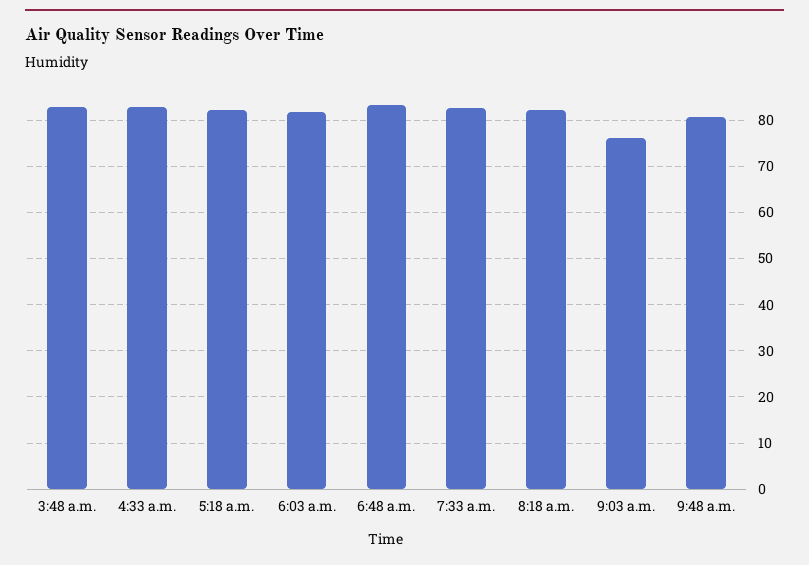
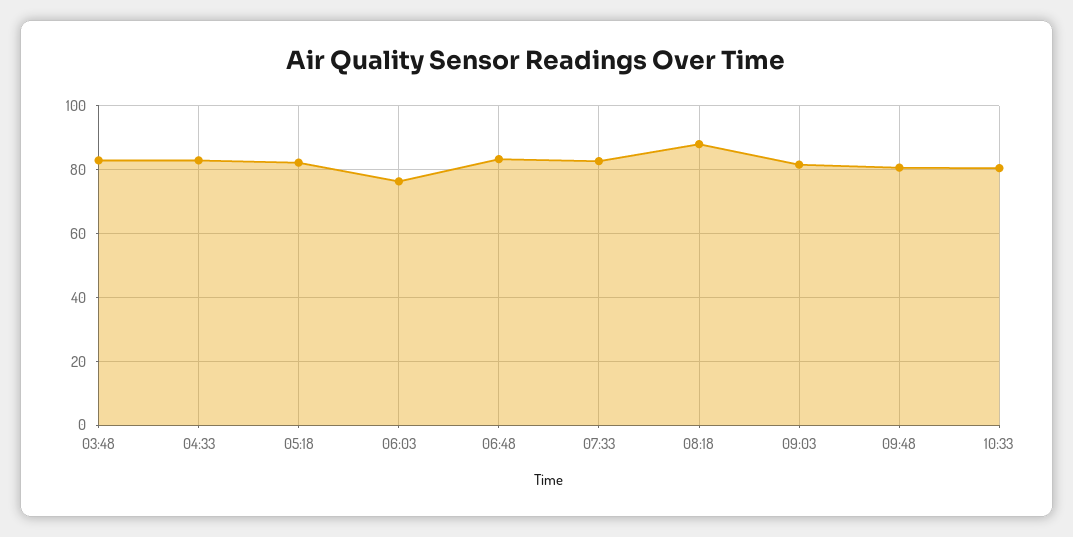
6:03 a.m.: 82 -> 76
8:18 a.m.: 82 -> 88
9:03 a.m.: 76 -> 82
10:33: none -> 80

